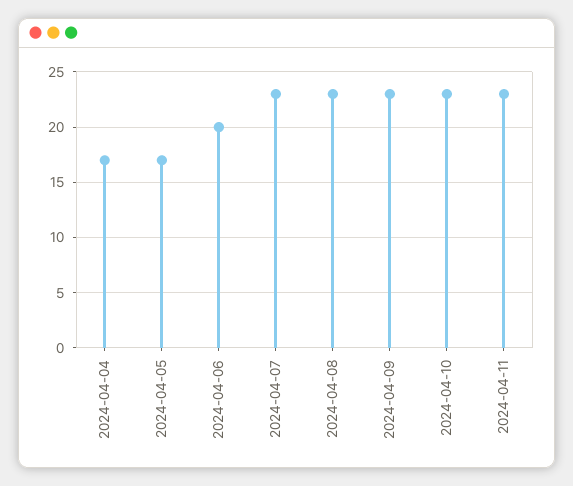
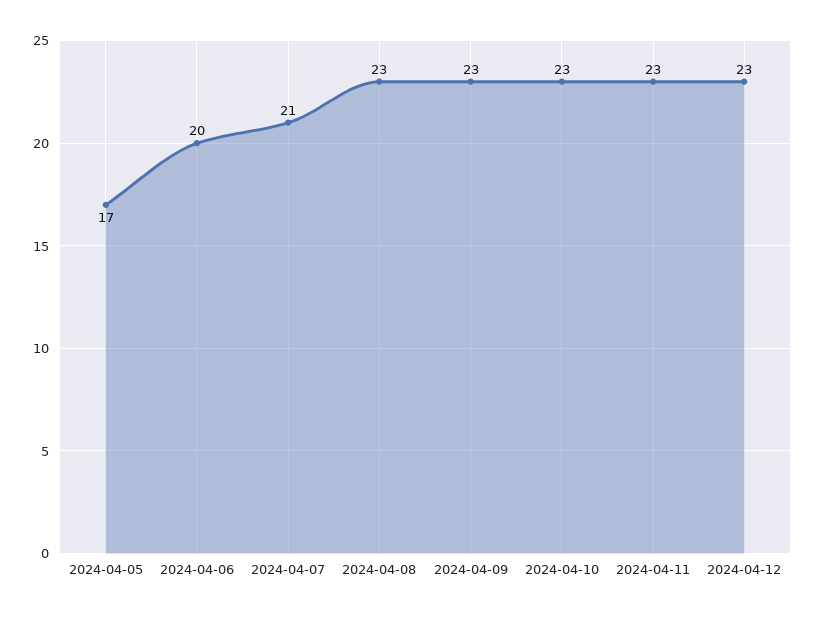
2024-04-04: 17 -> none
2024-04-07: 23 -> 21
2024-04-12: none -> 23

